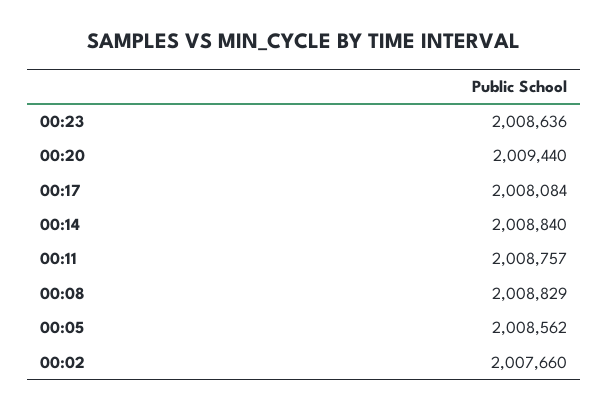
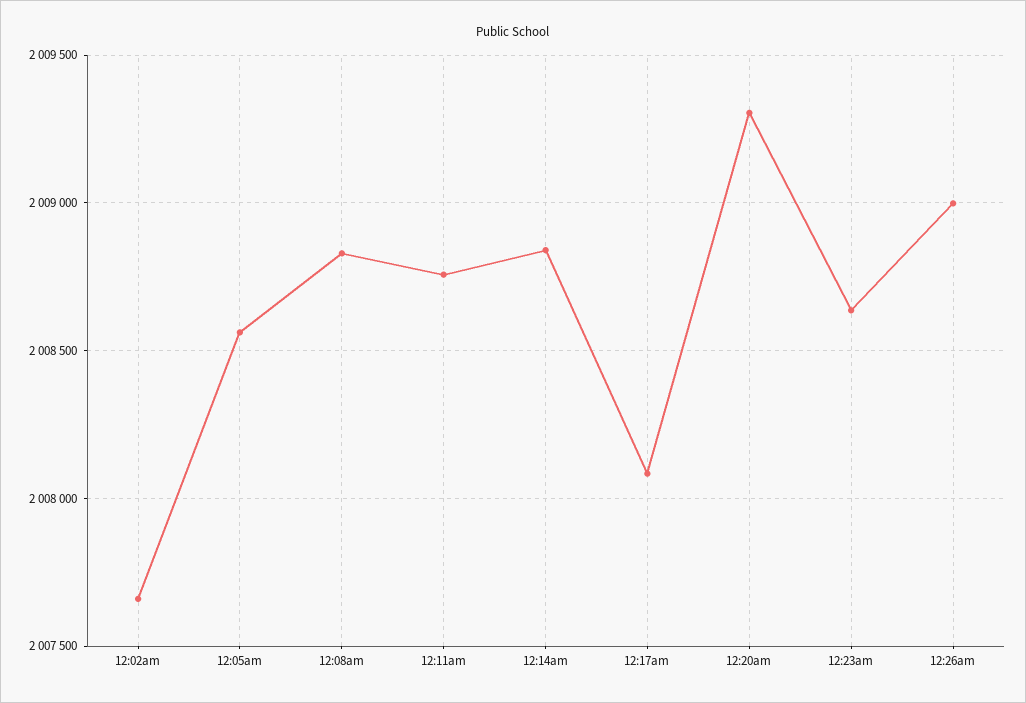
00:20: 2009440 -> 2009300
12:26am: none -> 2009000

